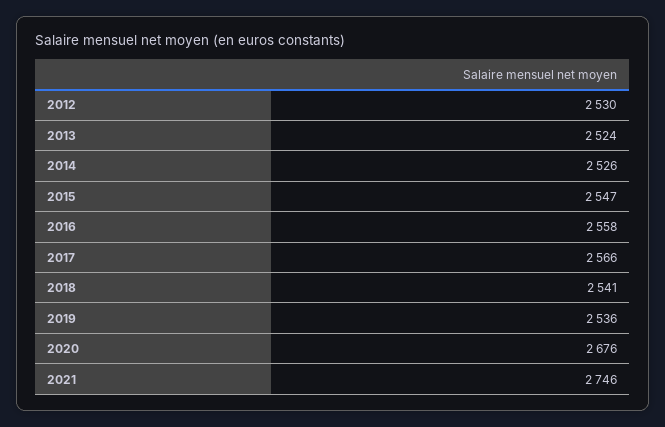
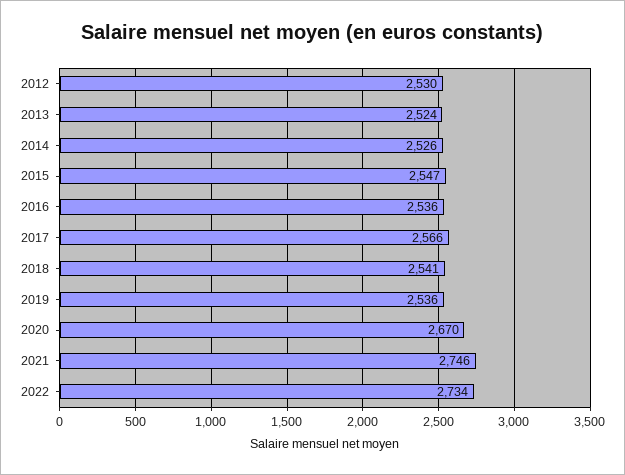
2016: 2558 -> 2536
2020: 2676 -> 2670
2022: none -> 2734

